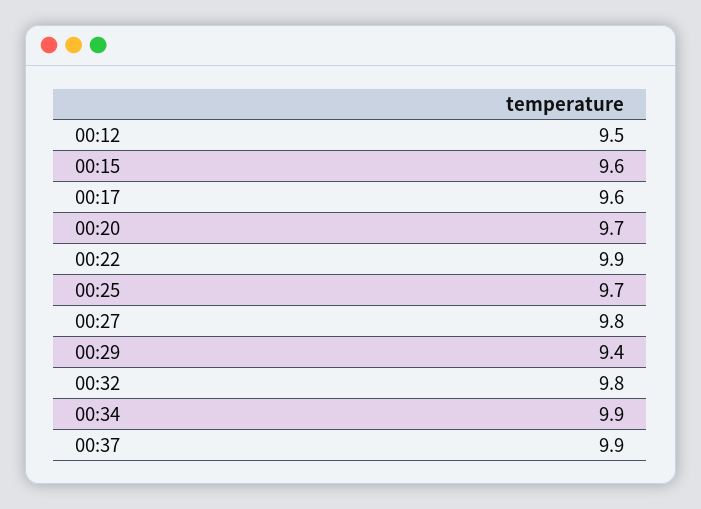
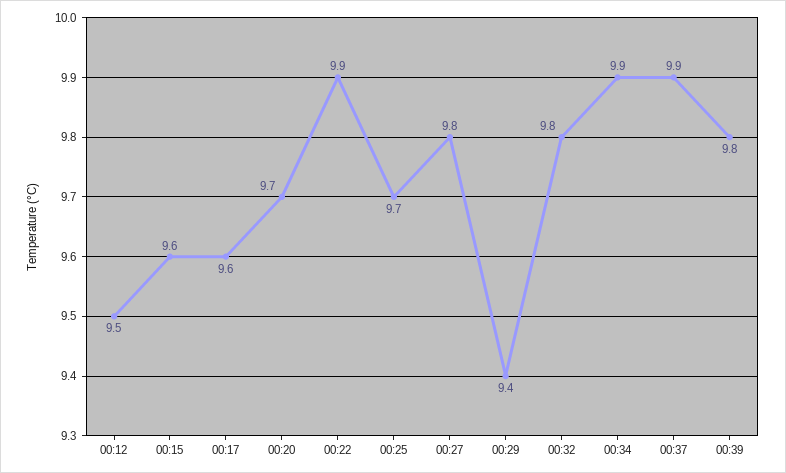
00:39: none -> 9.8

